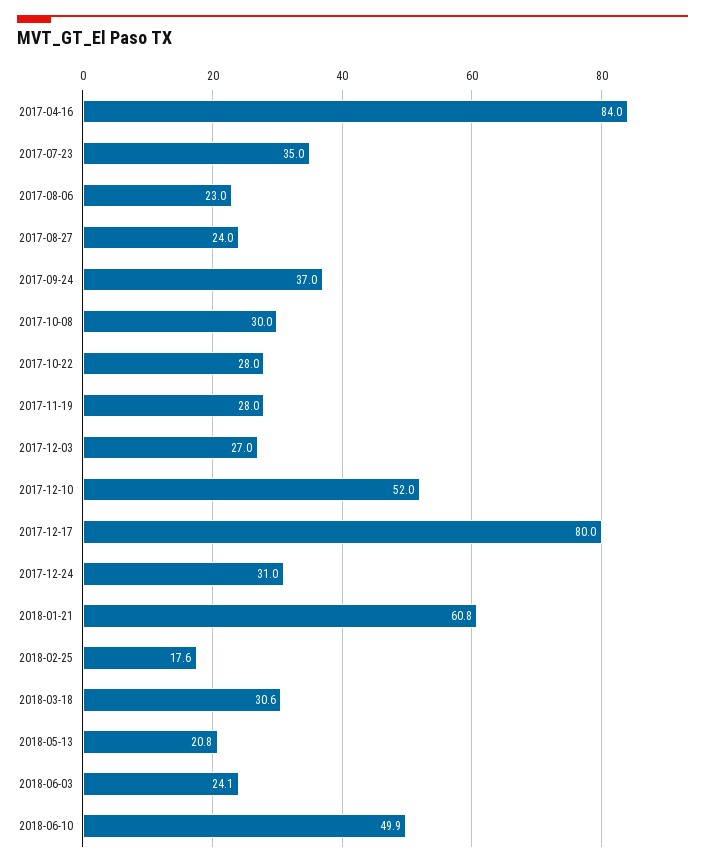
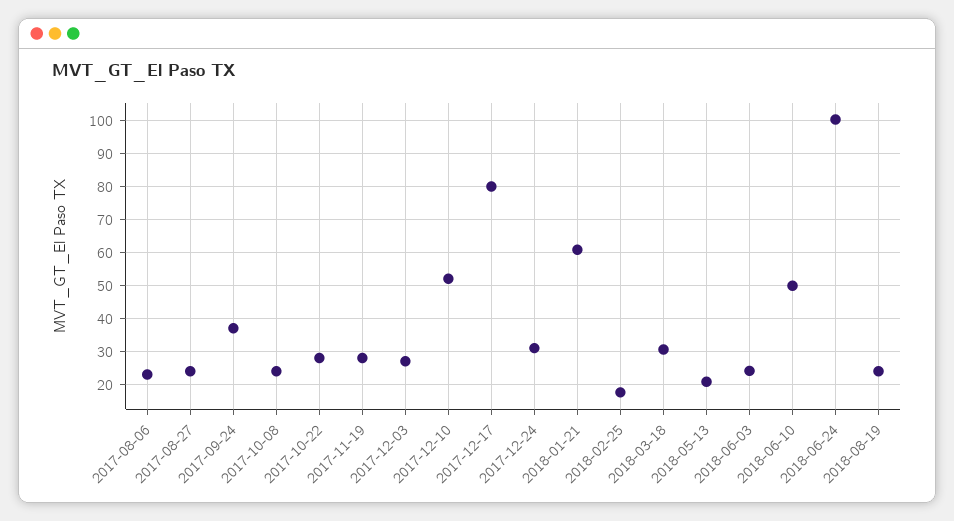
2017-04-16: 84 -> none
2017-07-23: 35 -> none
2017-10-08: 30 -> 24
2018-06-24: none -> 100
2018-08-19: none -> 24

